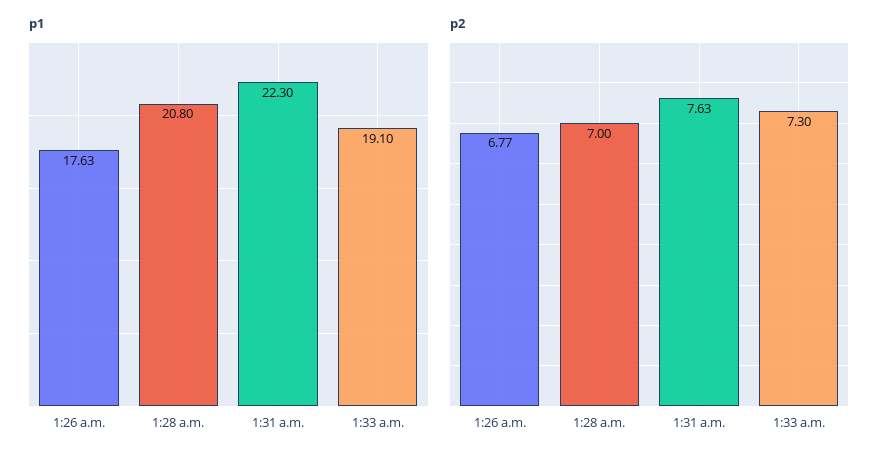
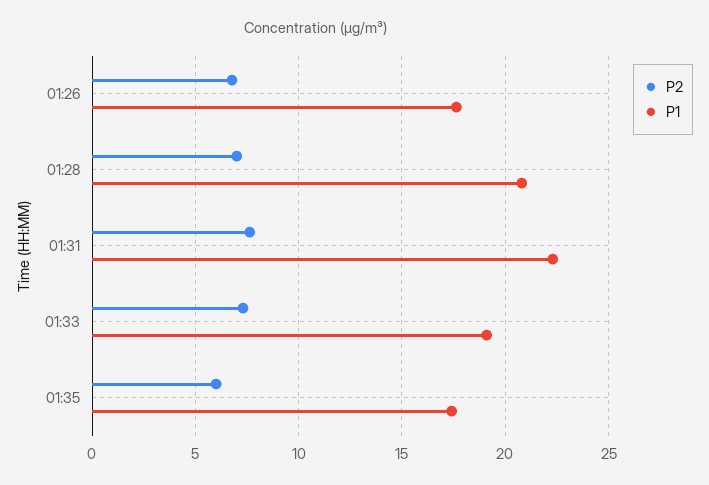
p2, 01:35: none -> 6
p1, 01:35: none -> 17.5

